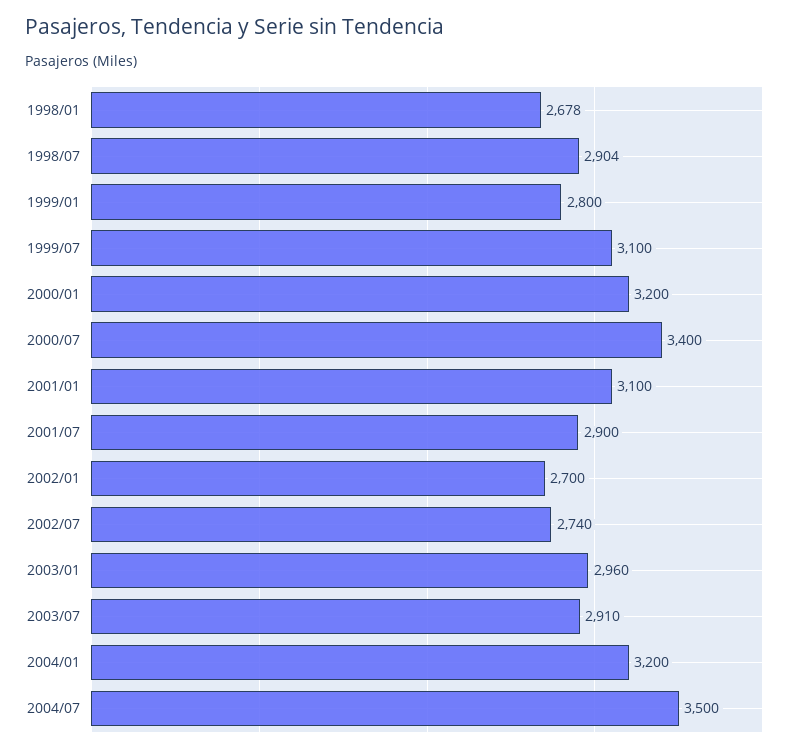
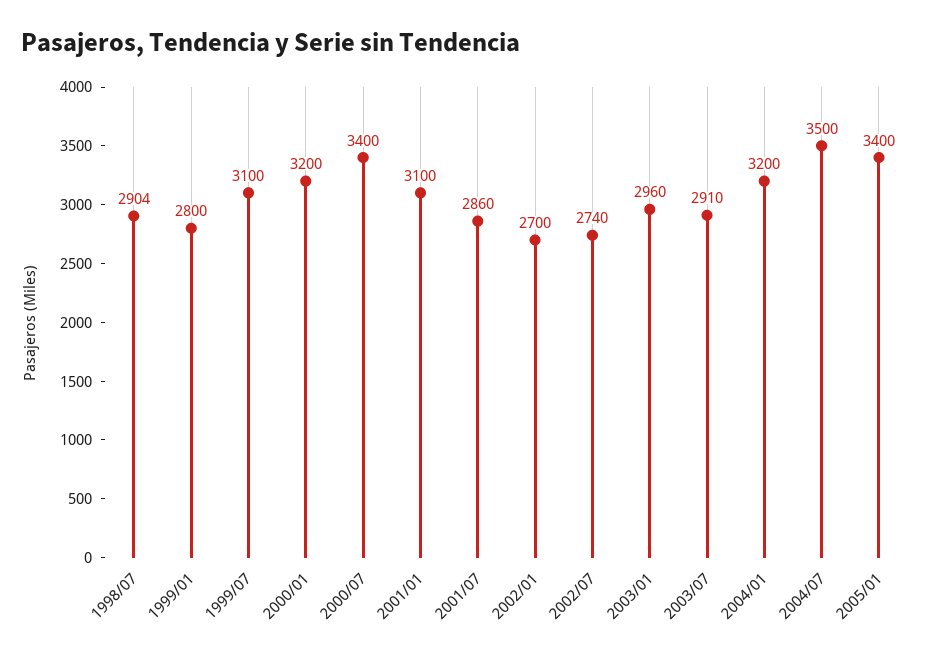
1998/01: 2678 -> none
2001/07: 2900 -> 2860
2005/01: none -> 3400

